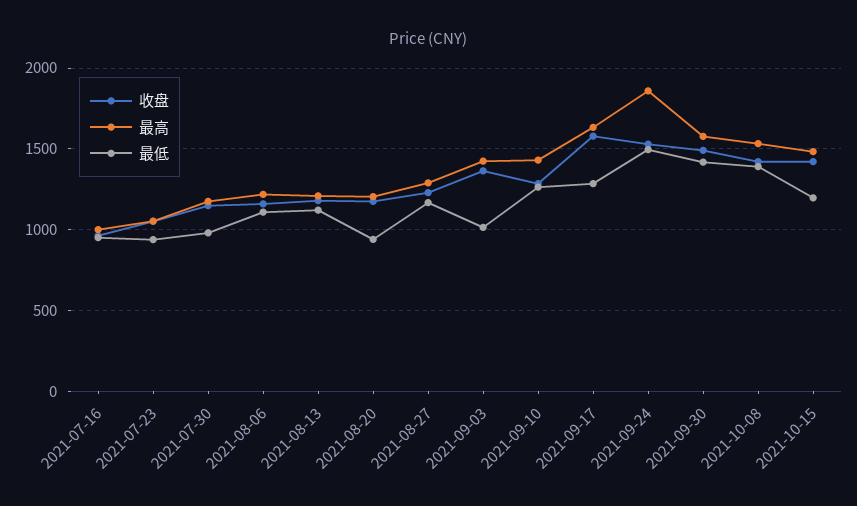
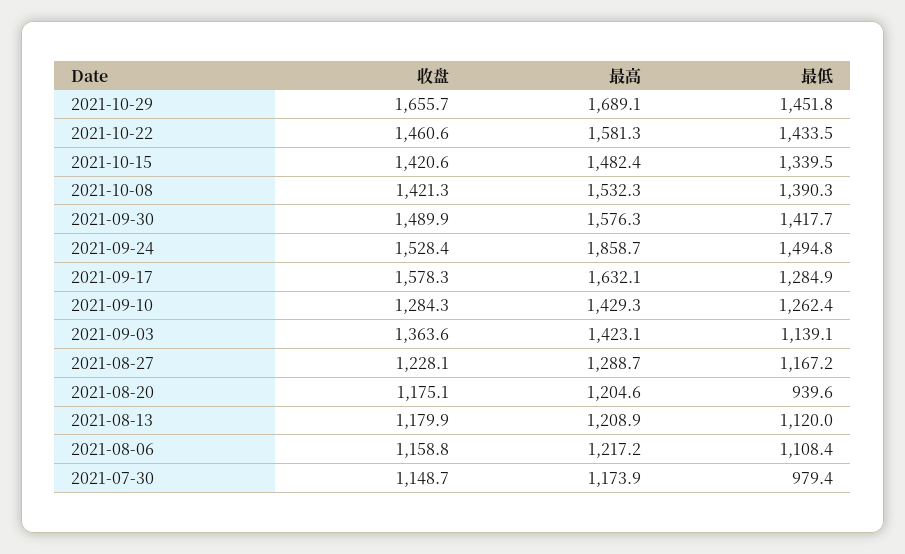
收盘, 2021-07-16: 950 -> none
最高, 2021-07-16: 1000 -> none
最低, 2021-07-16: 950 -> none
收盘, 2021-07-23: 1050 -> none
最高, 2021-07-23: 1050 -> none
最低, 2021-07-23: 950 -> none
最低, 2021-09-03: 1000 -> 1139.1
最低, 2021-10-15: 1200 -> 1339.5
收盘, 2021-10-29: none -> 1655.7
最高, 2021-10-29: none -> 1689.1
最低, 2021-10-29: none -> 1451.8
收盘, 2021-10-22: none -> 1460.6
最高, 2021-10-22: none -> 1581.3
最低, 2021-10-22: none -> 1433.5

